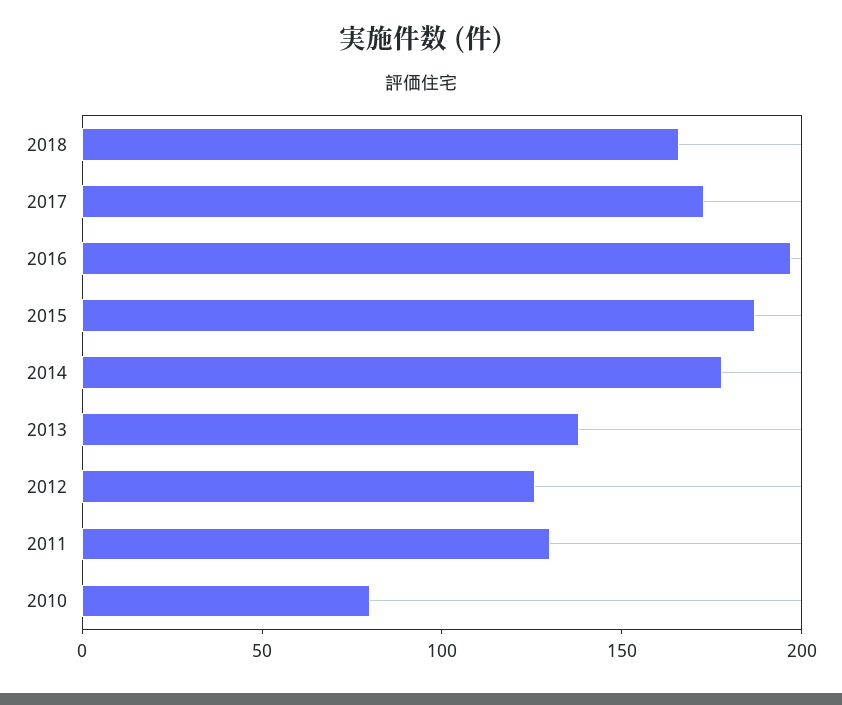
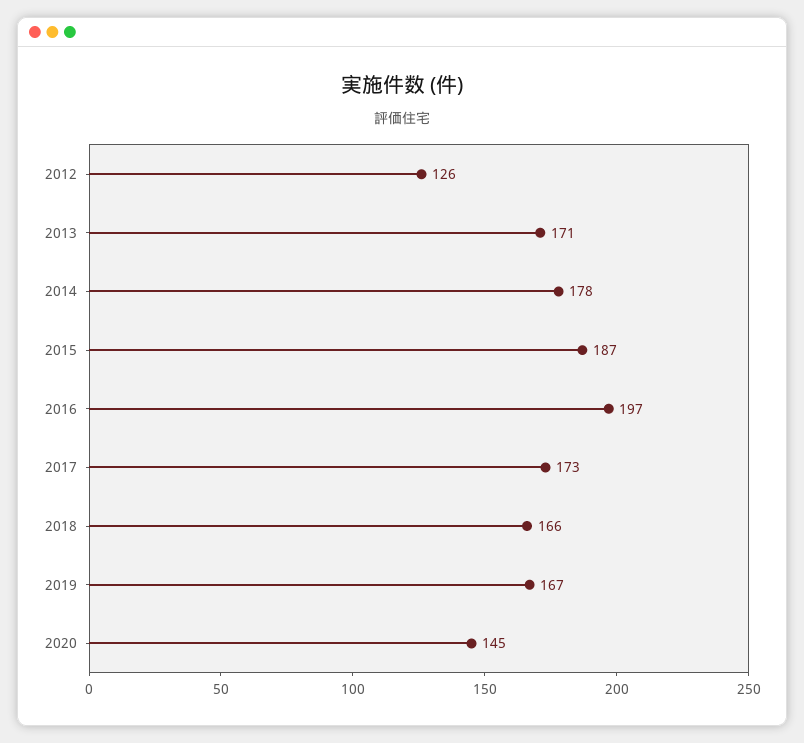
2013: 140 -> 171
2011: 130 -> none
2010: 80 -> none
2019: none -> 167
2020: none -> 145

